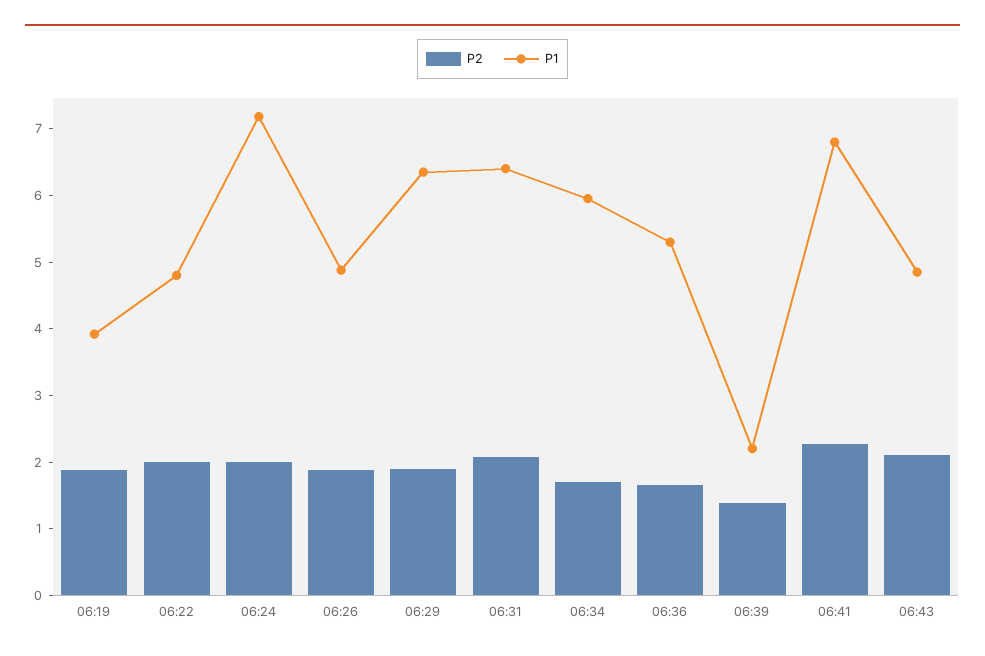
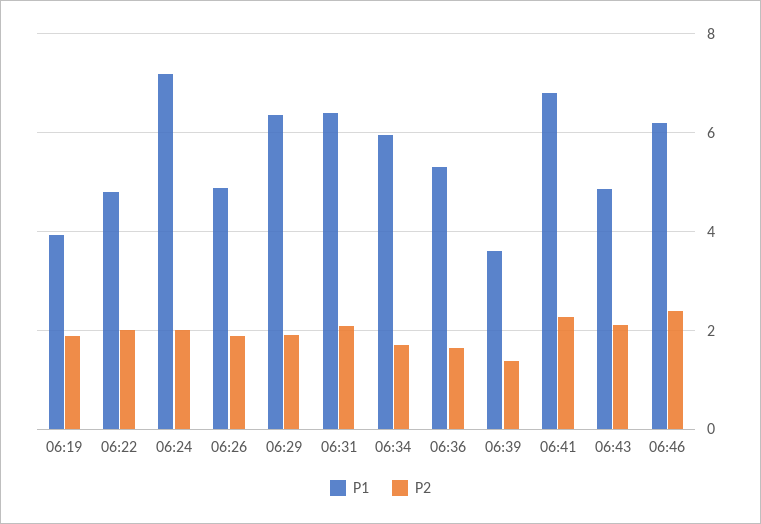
P1, 06:39: 2.2 -> 3.6
P1, 06:46: none -> 6.2
P2, 06:46: none -> 2.4

